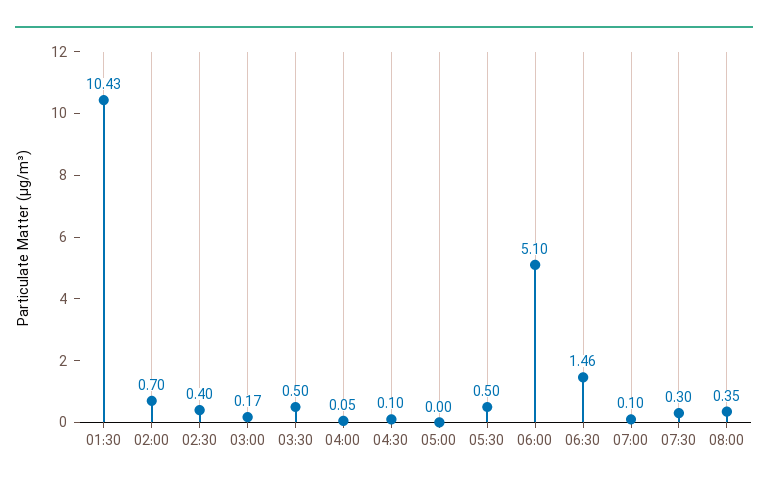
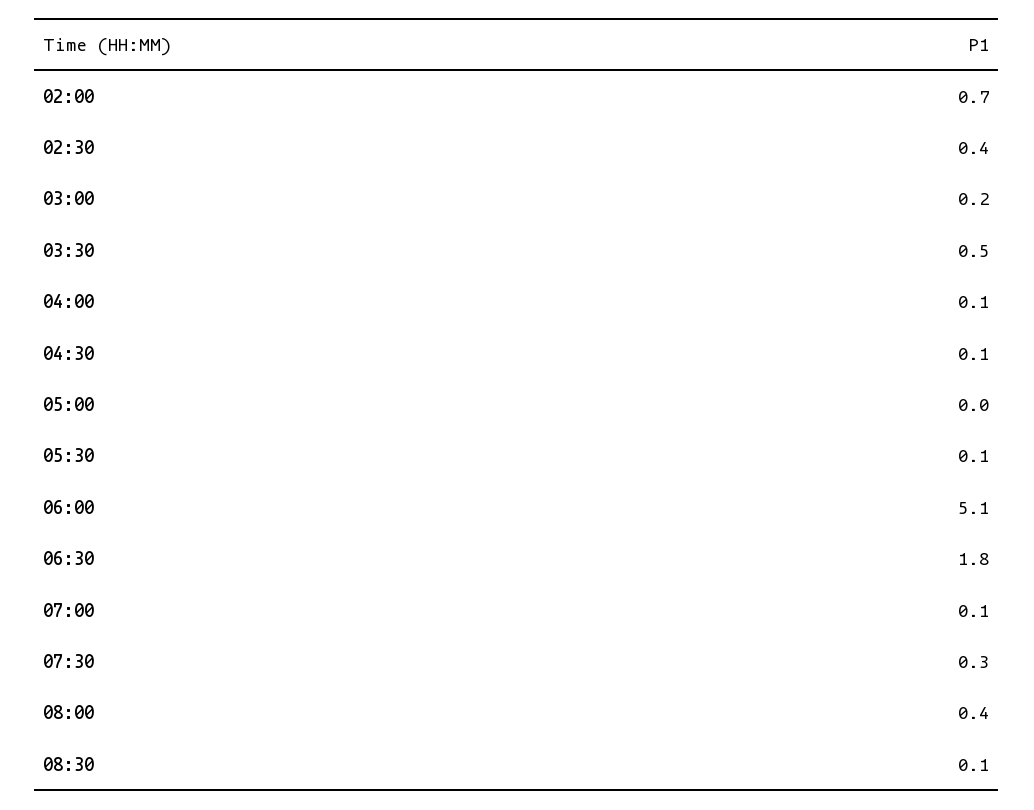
01:30: 10.43 -> none
05:30: 0.5 -> 0.1
06:30: 1.46 -> 1.8
08:30: none -> 0.1

